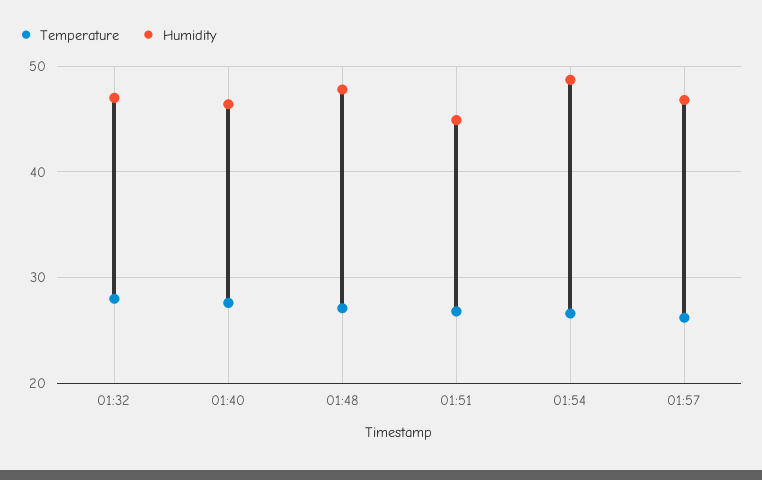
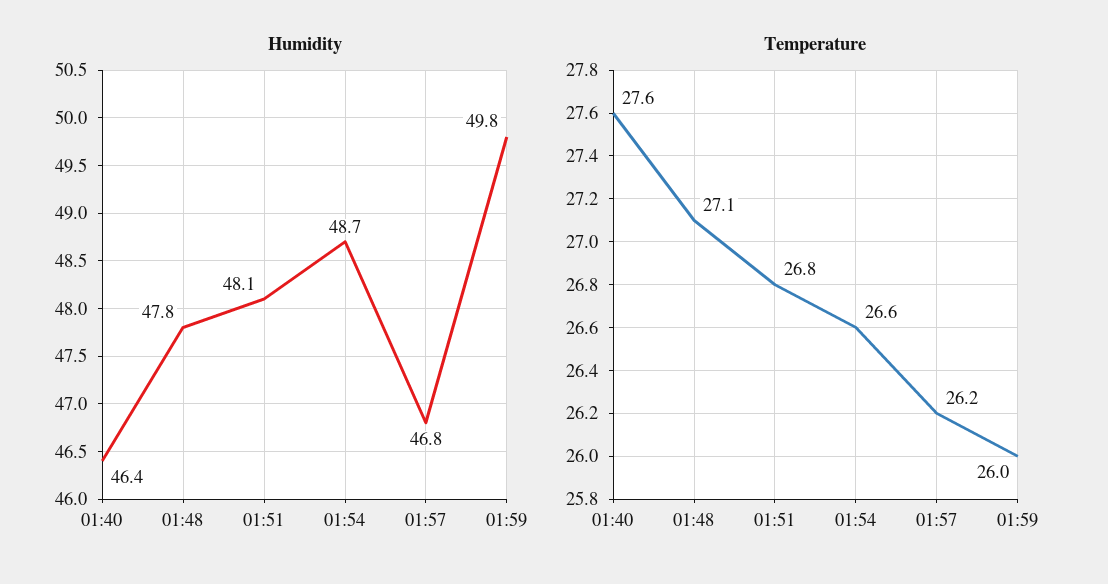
Temperature, 01:32: 28 -> none
Humidity, 01:32: 47 -> none
Humidity, 01:51: 45 -> 48.1
Humidity, 01:59: none -> 49.8
Temperature, 01:59: none -> 26

